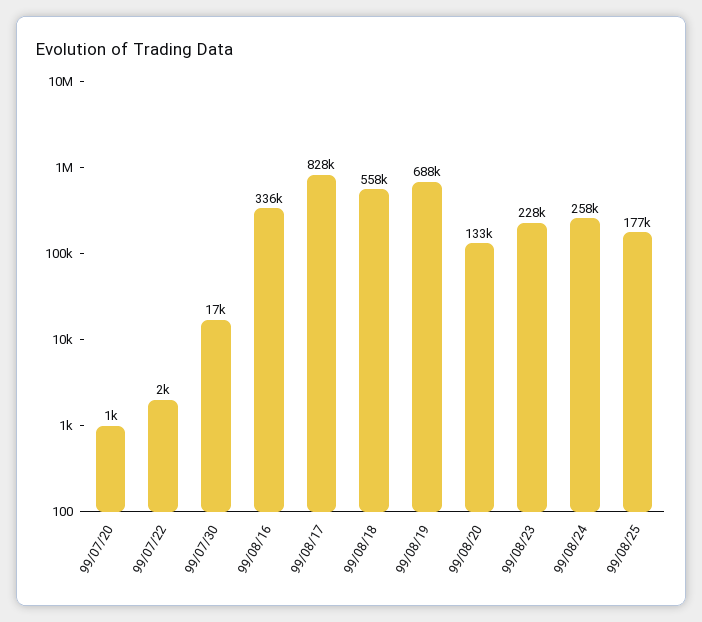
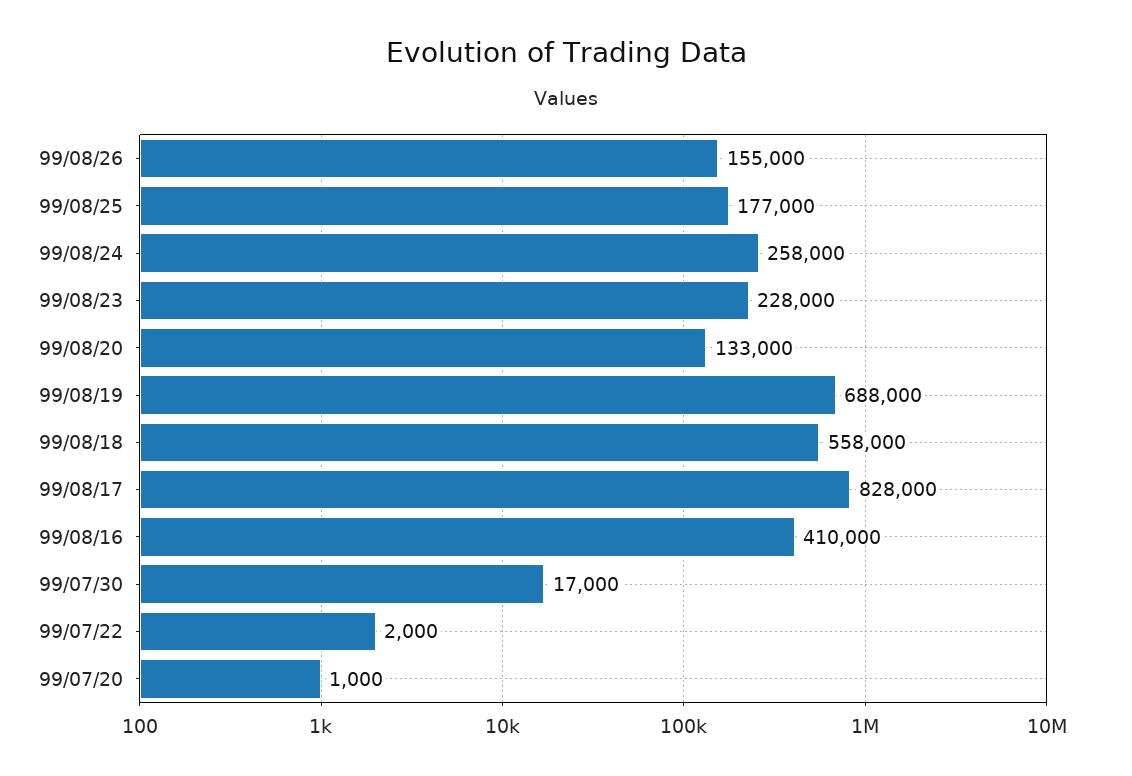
99/08/16: 336000 -> 410000
99/08/26: none -> 155000

